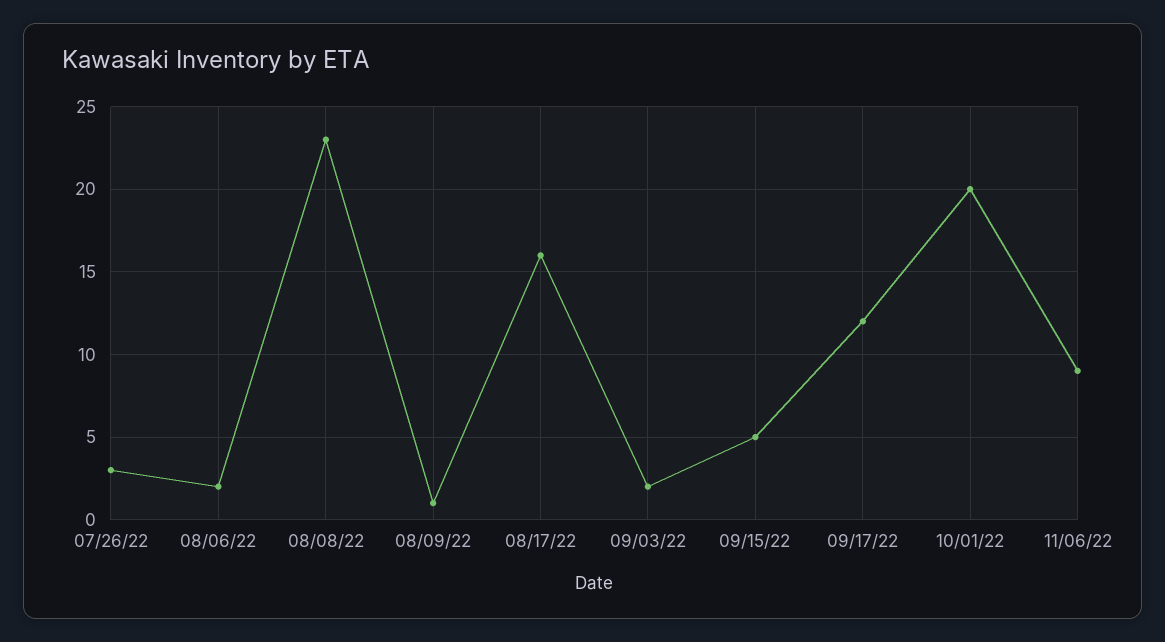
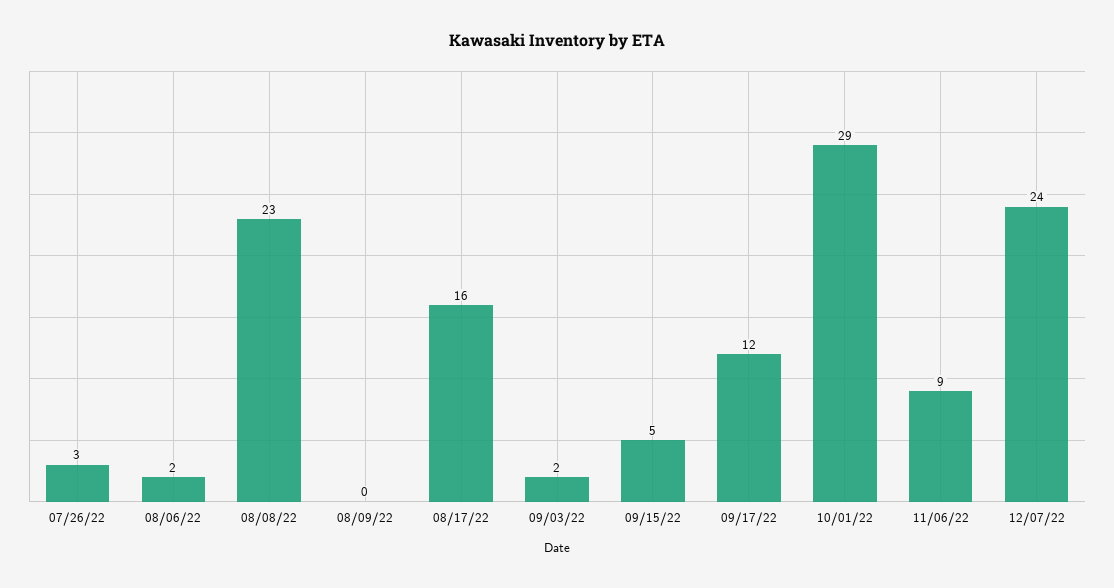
08/09/22: 1 -> 0
10/01/22: 20 -> 29
12/07/22: none -> 24

